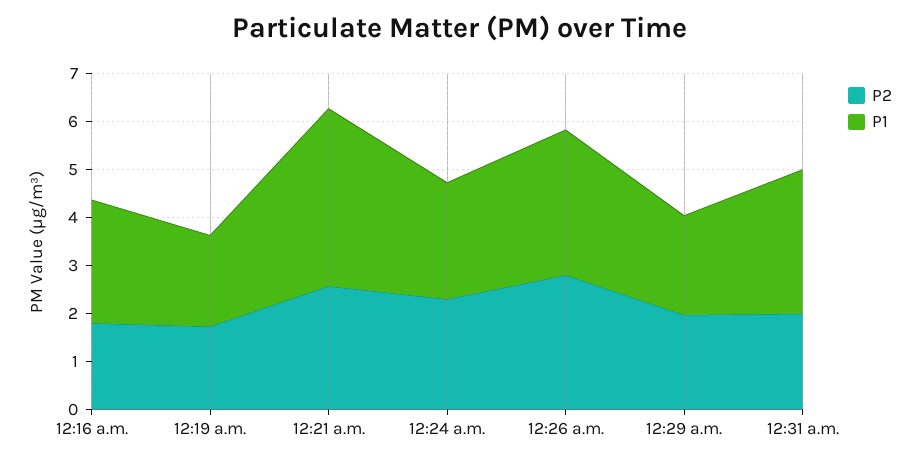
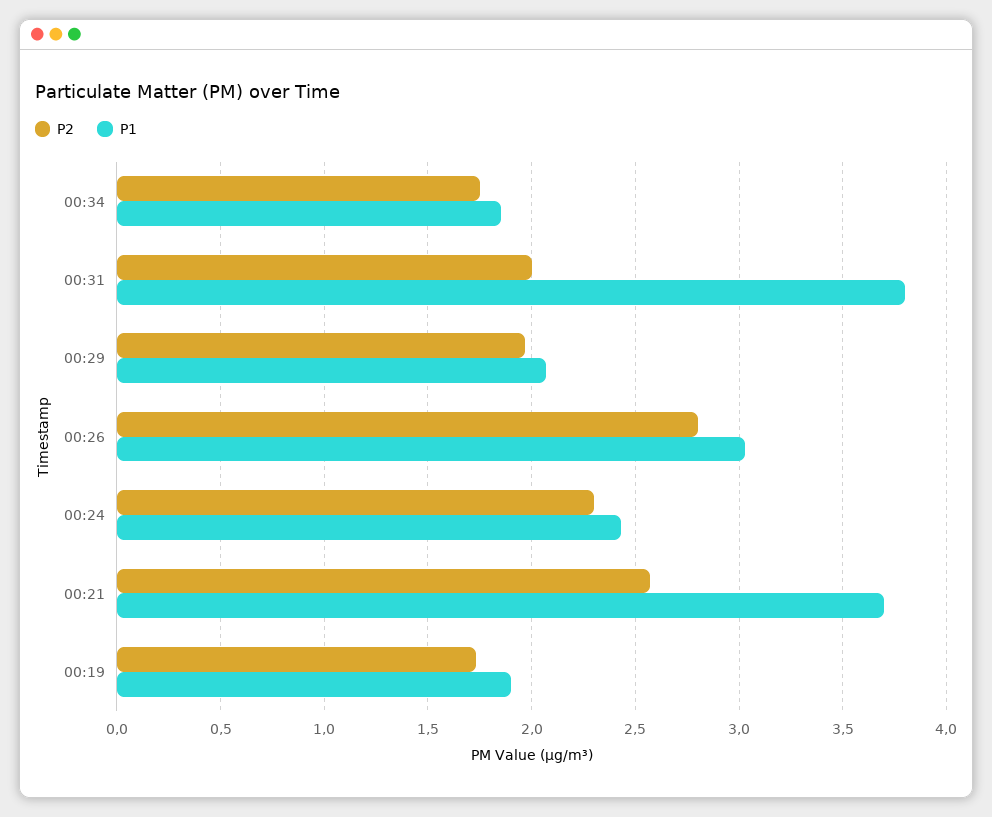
P2, 12:16 a.m.: 1.8 -> none
P1, 12:16 a.m.: 2.6 -> none
P1, 12:31 a.m.: 3 -> 3.8
P2, 00:34: none -> 1.75
P1, 00:34: none -> 1.85

